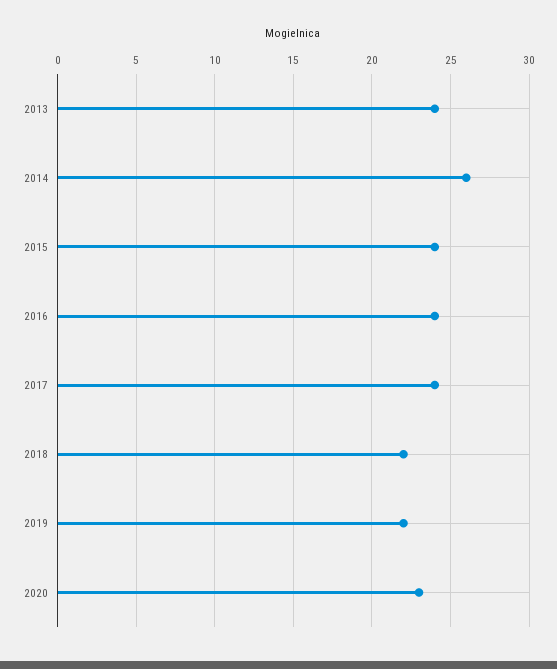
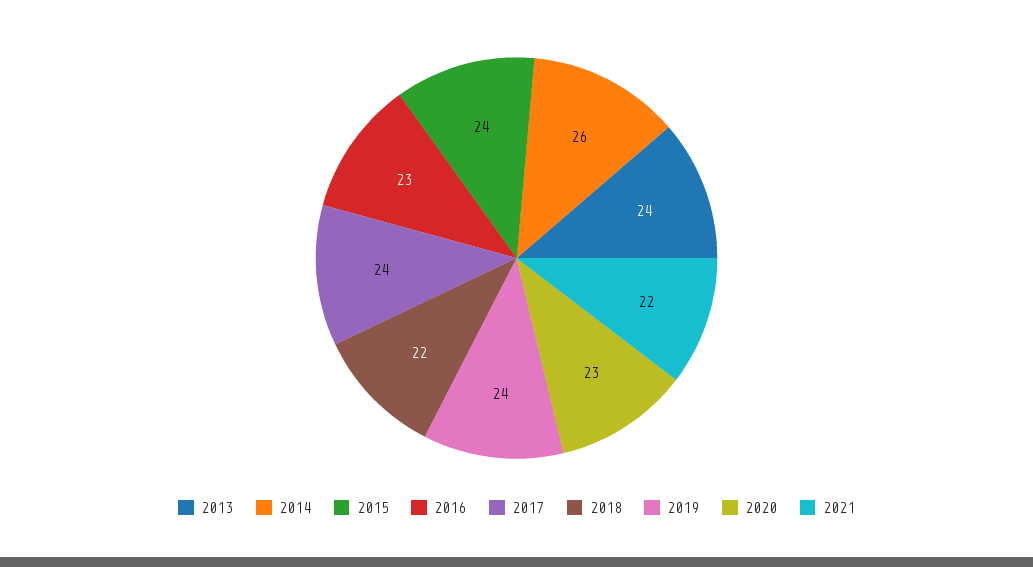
2016: 24 -> 23
2019: 22 -> 24
2021: none -> 22

